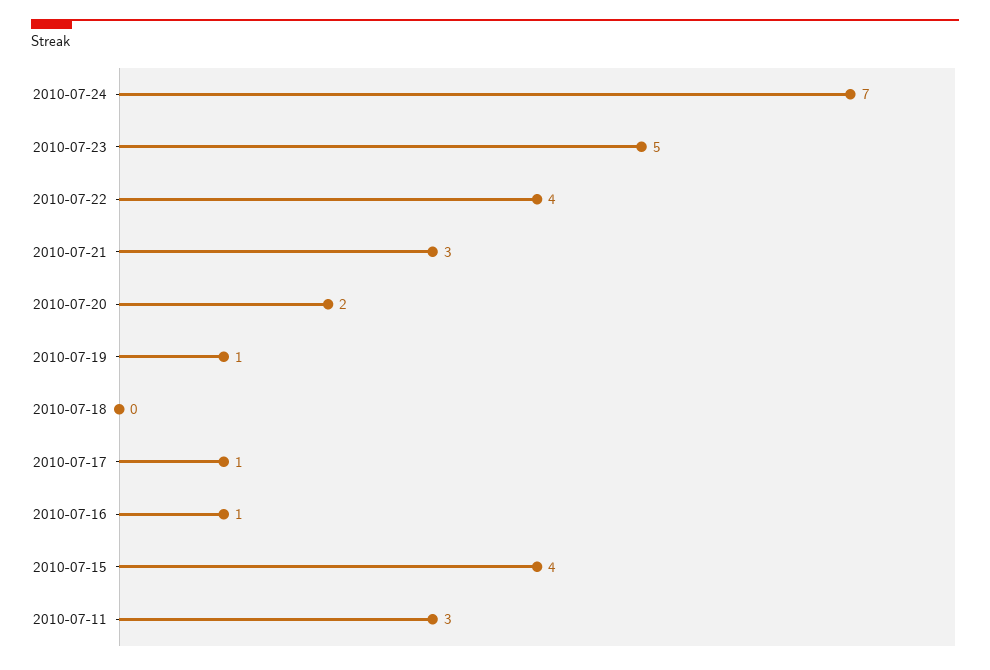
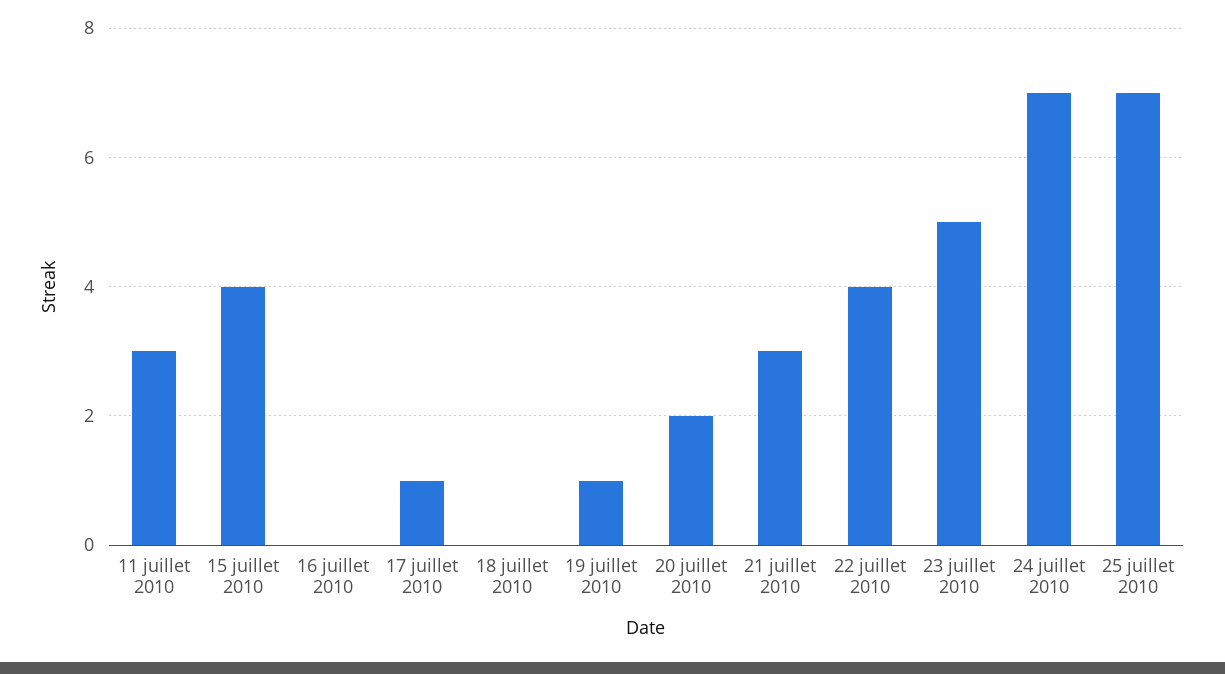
2010-07-16: 1 -> 0
25 juillet 2010: none -> 7

